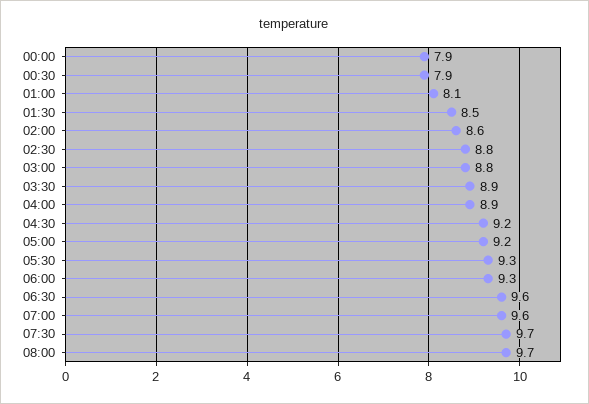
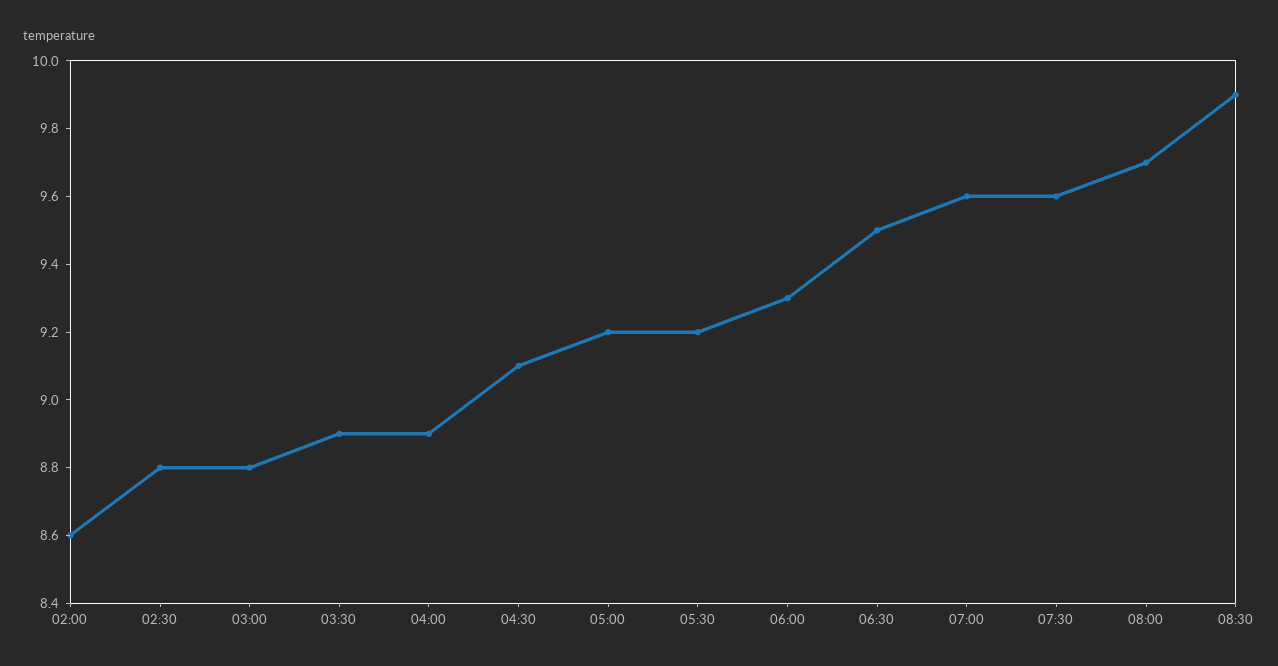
00:00: 7.9 -> none
00:30: 7.9 -> none
01:00: 8.1 -> none
01:30: 8.5 -> none
04:30: 9.2 -> 9.1
05:30: 9.3 -> 9.2
06:30: 9.6 -> 9.5
07:30: 9.7 -> 9.6
08:30: none -> 9.9

